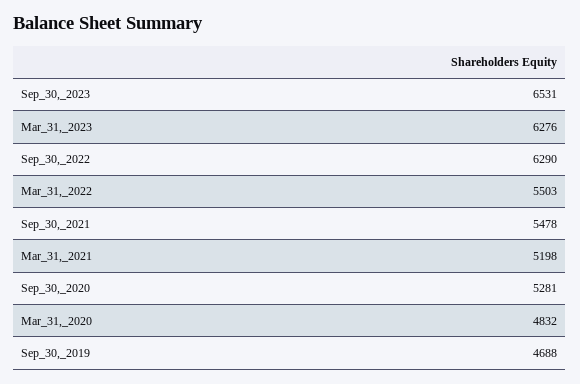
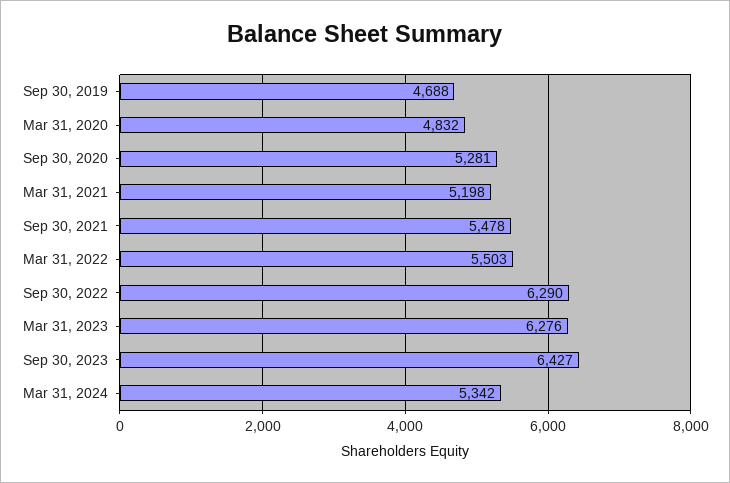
Sep_30,_2023: 6531 -> 6427
Mar 31, 2024: none -> 5342

